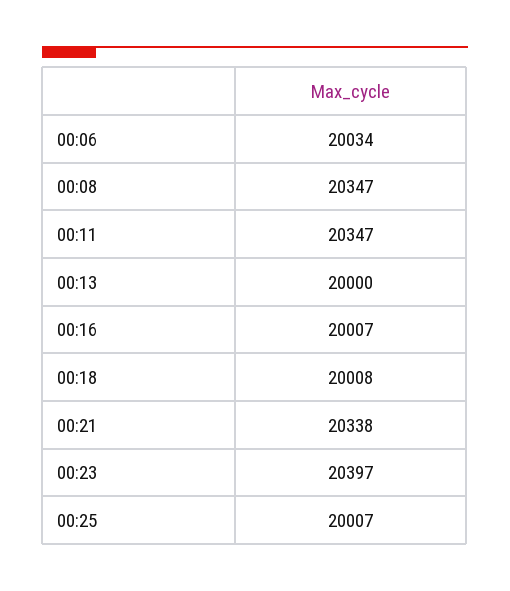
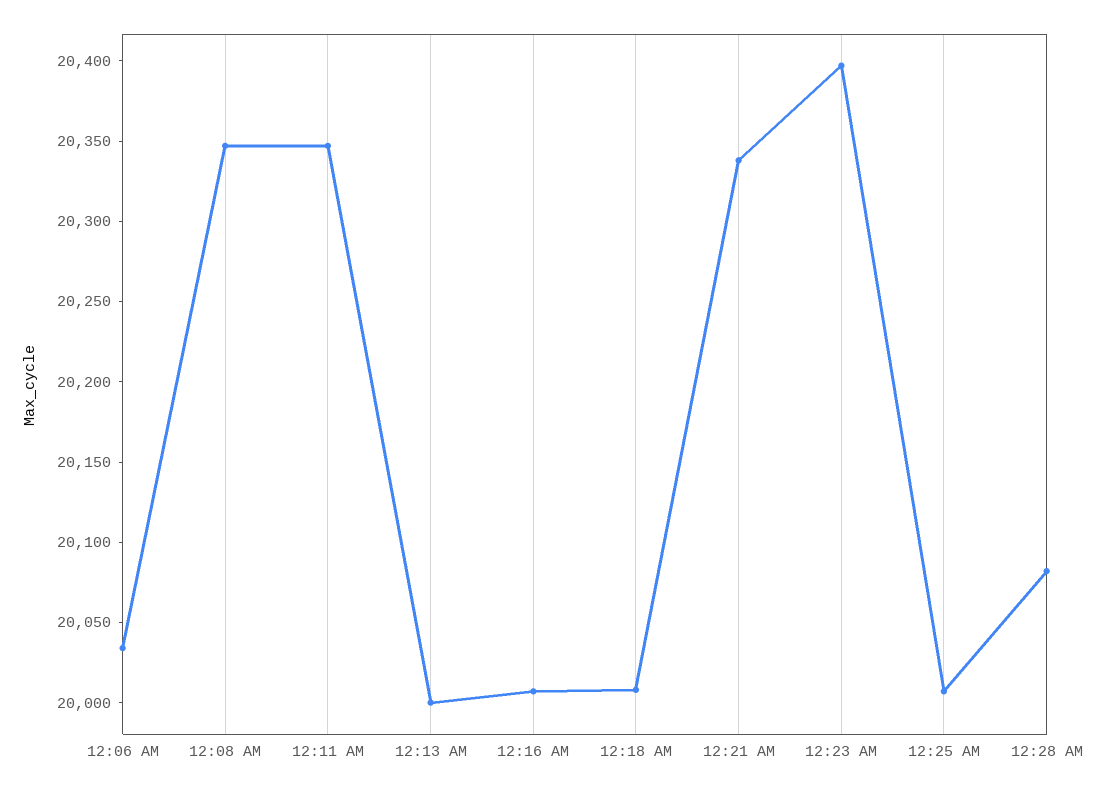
12:28 AM: none -> 20080

